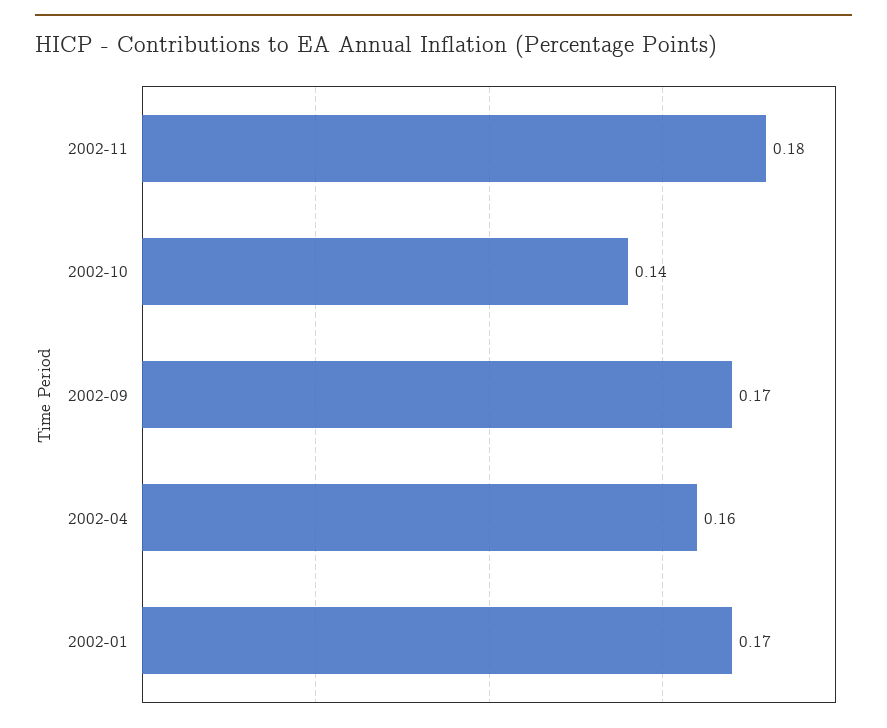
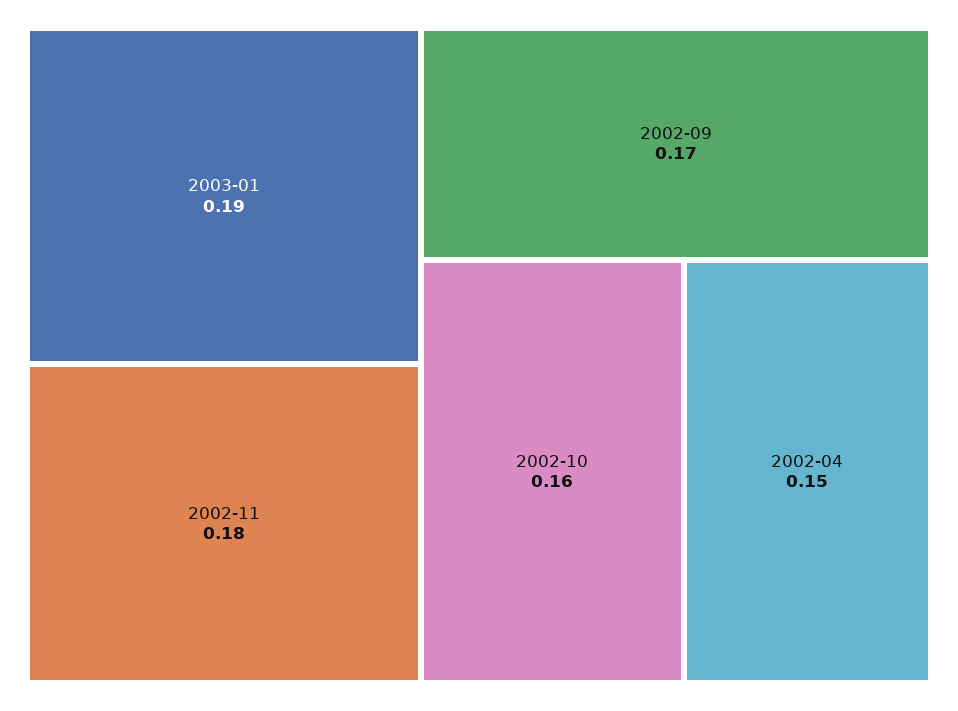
2002-10: 0.14 -> 0.16
2002-04: 0.16 -> 0.15
2002-01: 0.17 -> none
2003-01: none -> 0.19

